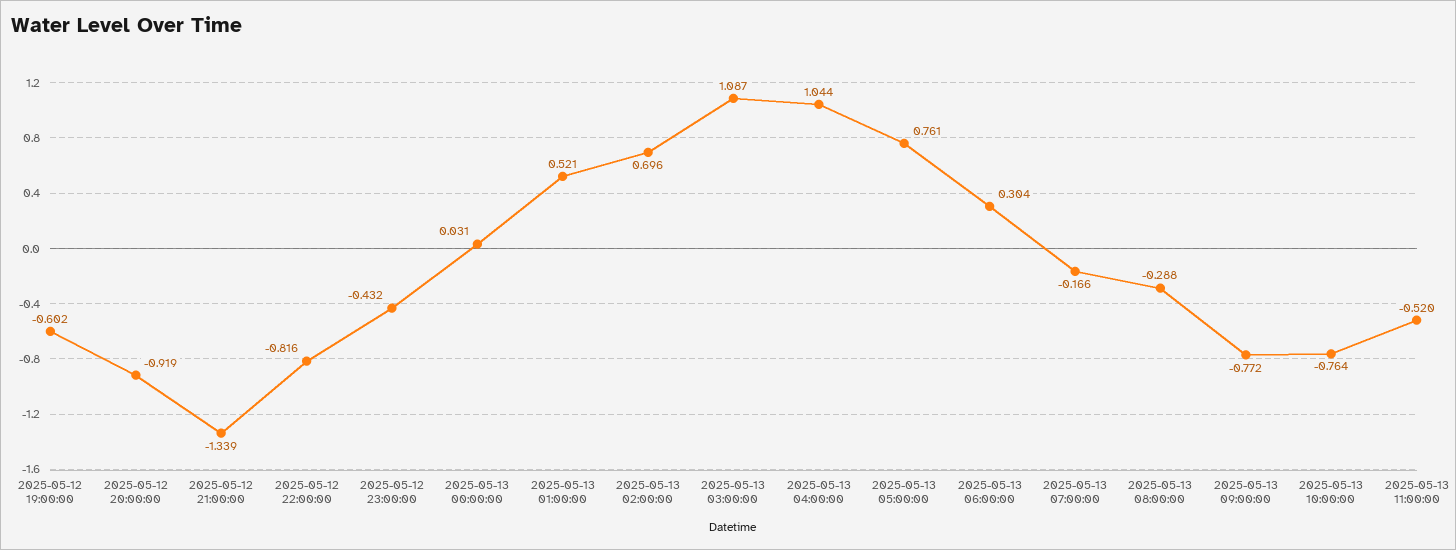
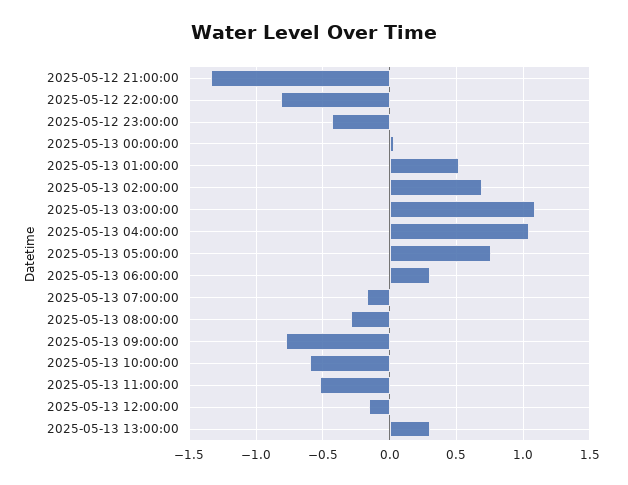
2025-05-12 19:00:00: -0.602 -> none
2025-05-12 20:00:00: -0.919 -> none
2025-05-13 10:00:00: -0.764 -> -0.6
2025-05-13 12:00:00: none -> -0.15
2025-05-13 13:00:00: none -> 0.3

